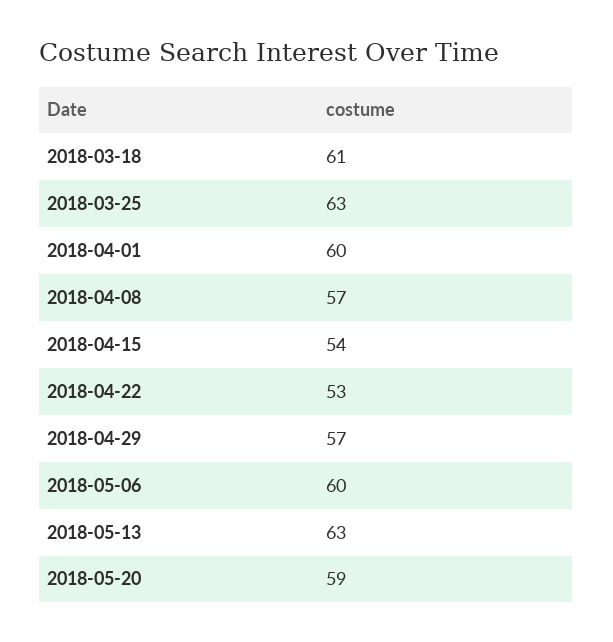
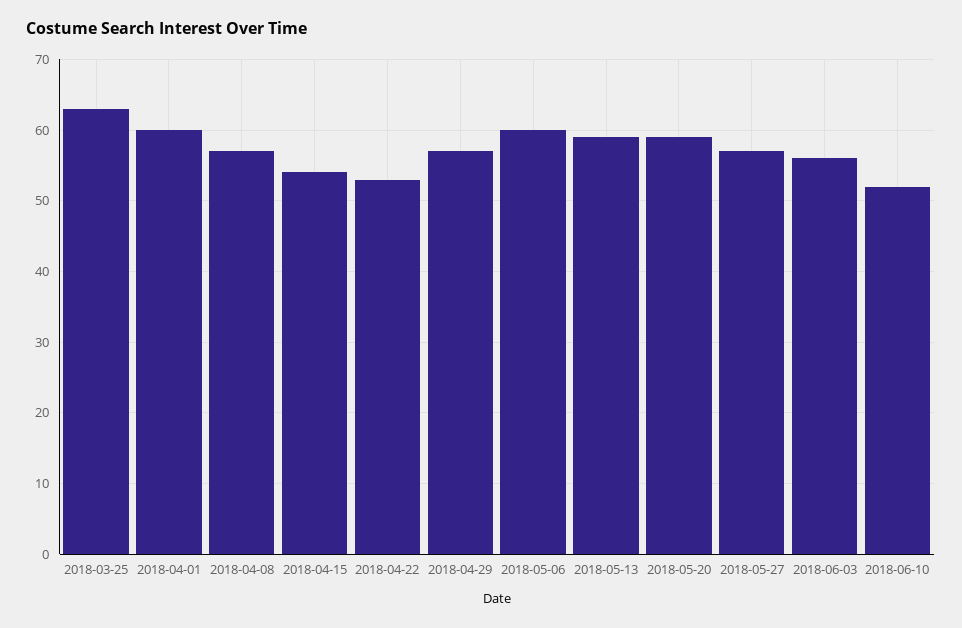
2018-03-18: 61 -> none
2018-05-13: 63 -> 59
2018-05-27: none -> 57
2018-06-03: none -> 56
2018-06-10: none -> 52

